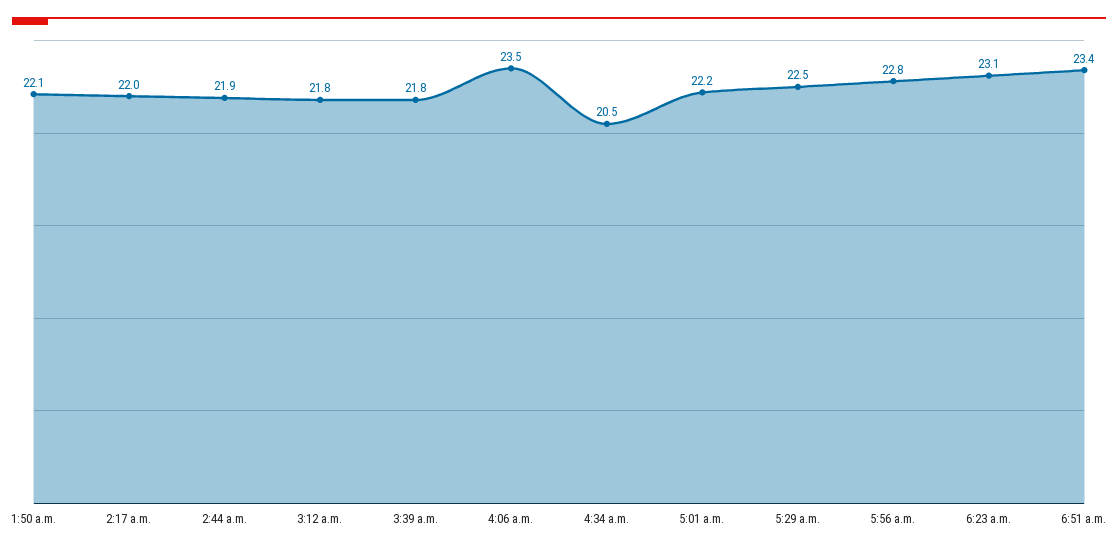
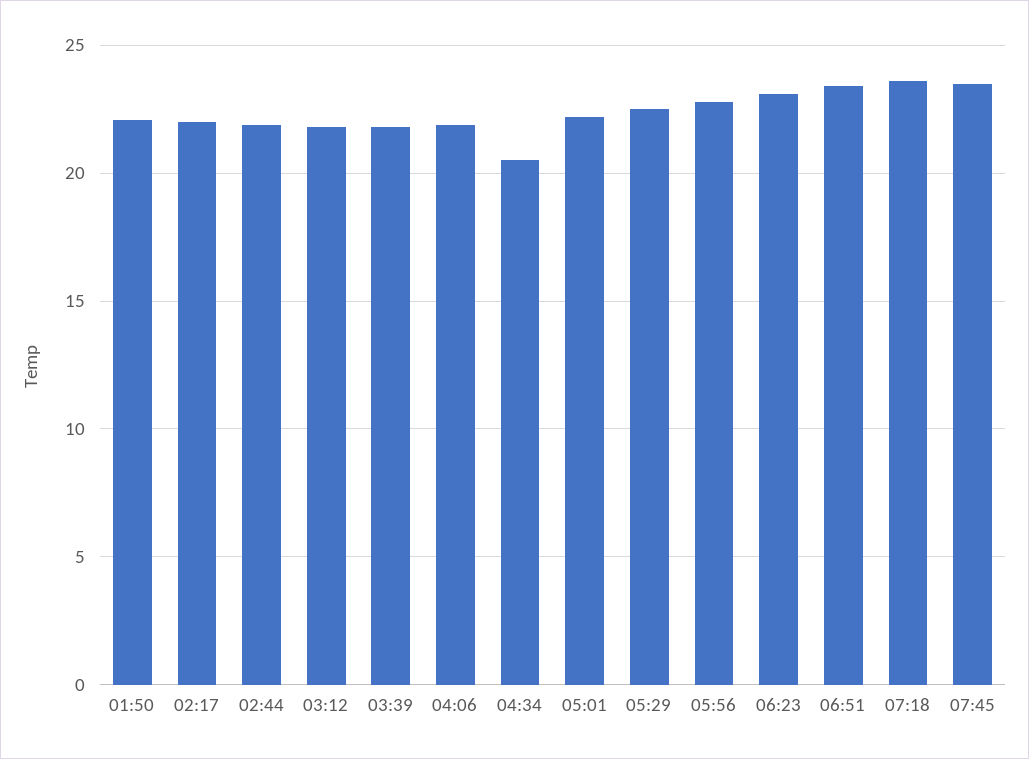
4:06 a.m.: 23.5 -> 22
07:18: none -> 23.5
07:45: none -> 23.5

